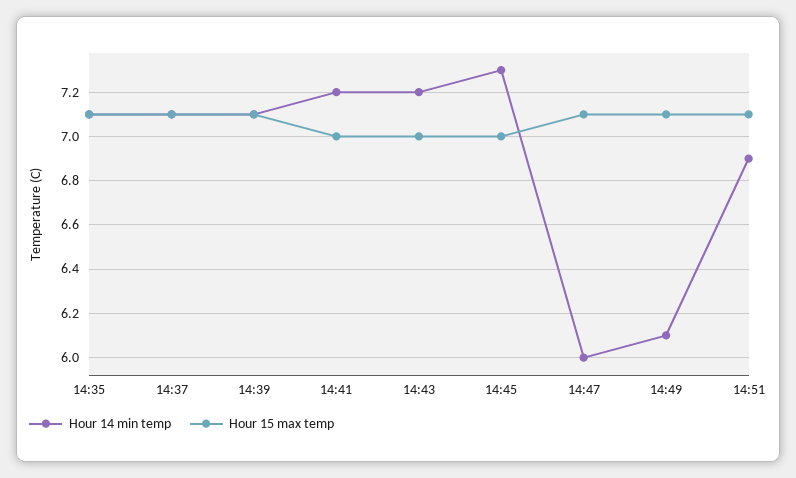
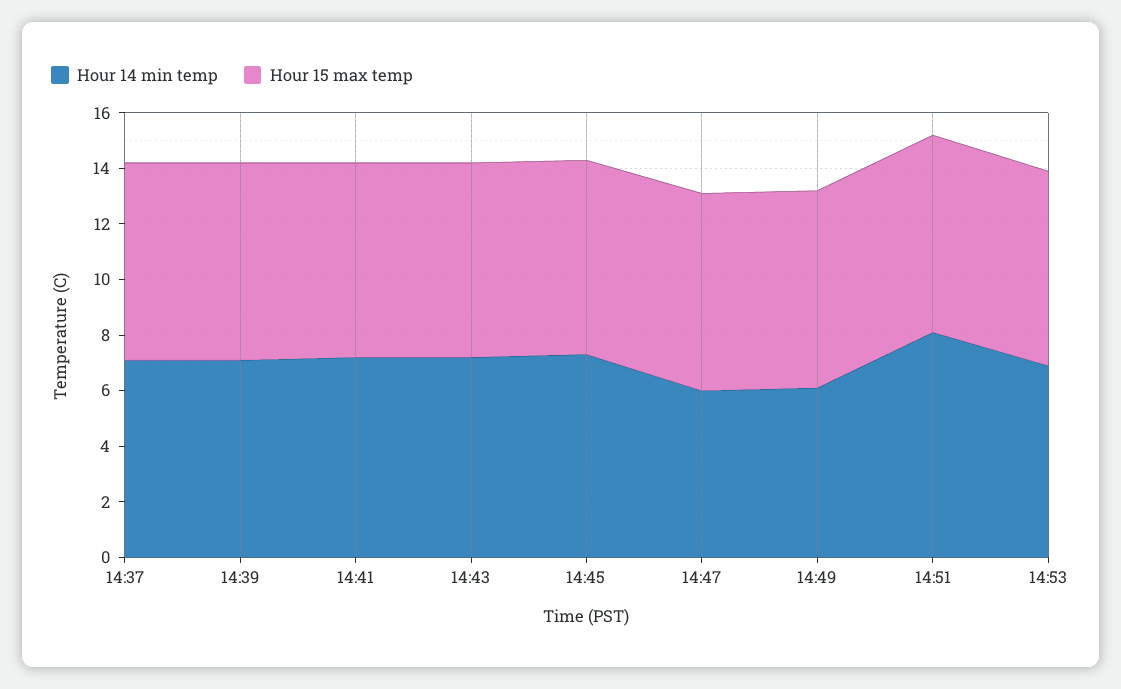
Hour 14 min temp, 14:35: 7.1 -> none
Hour 15 max temp, 14:35: 7.1 -> none
Hour 14 min temp, 14:51: 6.9 -> 8
Hour 14 min temp, 14:53: none -> 7
Hour 15 max temp, 14:53: none -> 7

